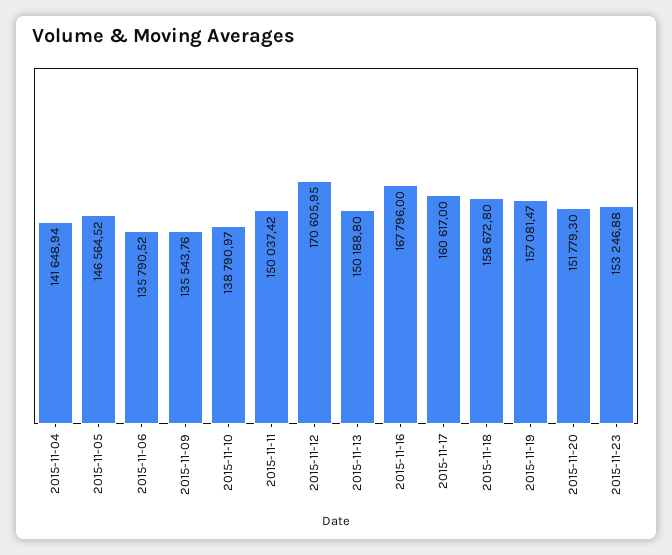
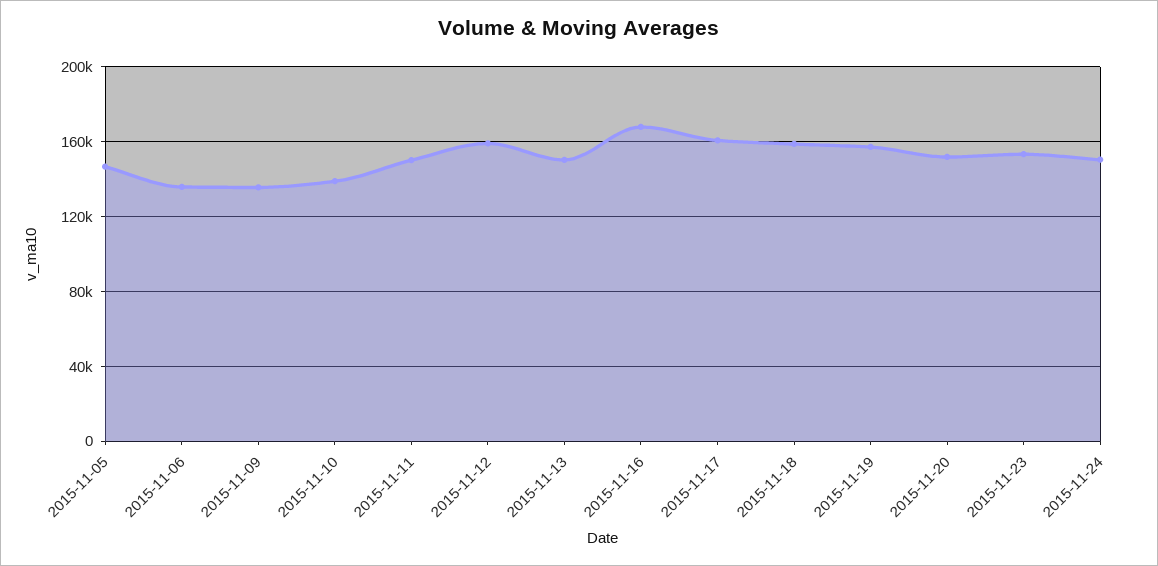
2015-11-04: 141648.94 -> none
2015-11-12: 170605.95 -> 160000
2015-11-24: none -> 150000

